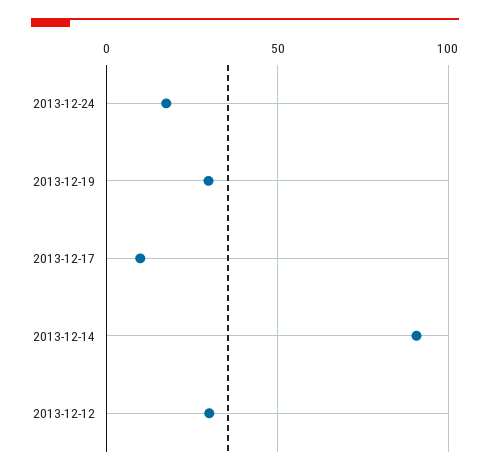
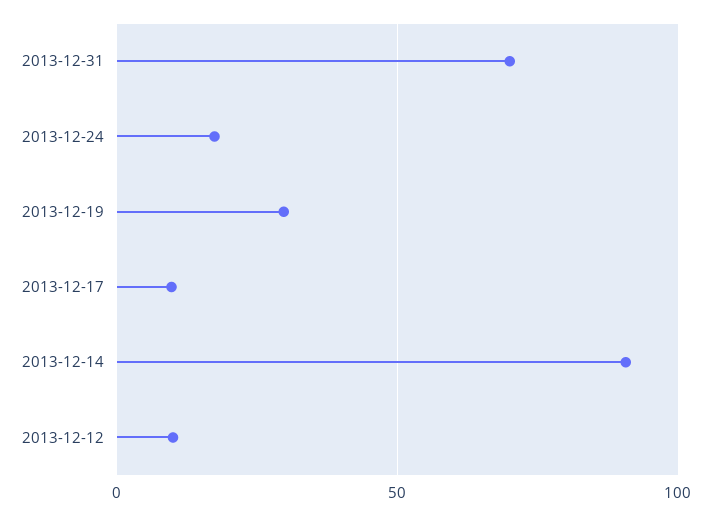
2013-12-12: 30 -> 10
2013-12-31: none -> 70

